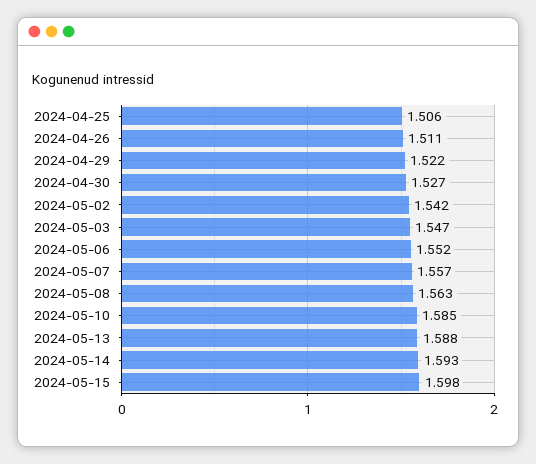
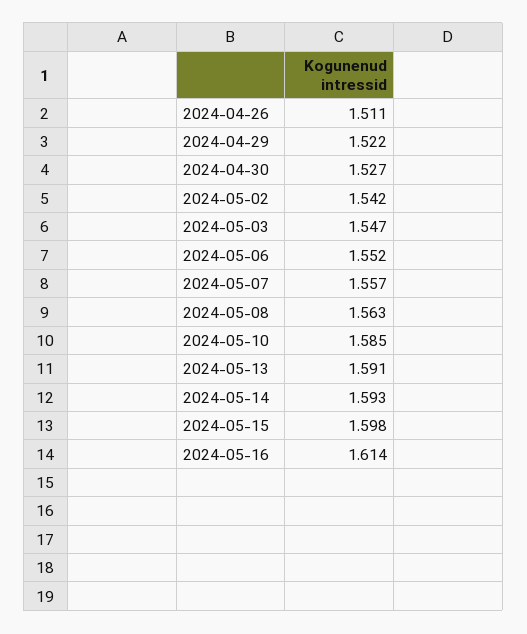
2024-04-25: 1.506 -> none
2024-05-13: 1.588 -> 1.591
2024-05-16: none -> 1.614

